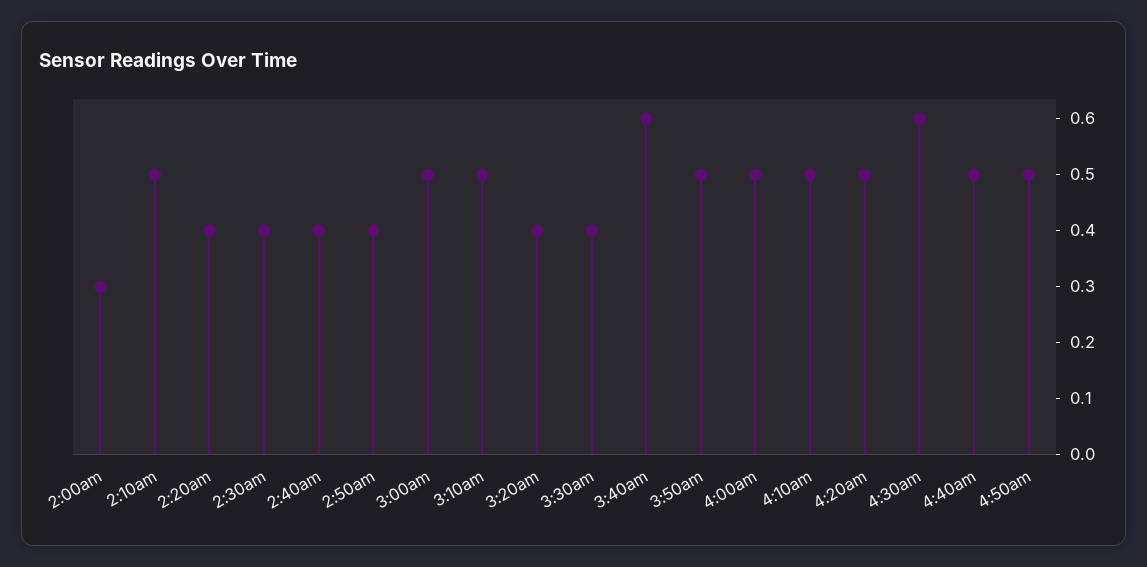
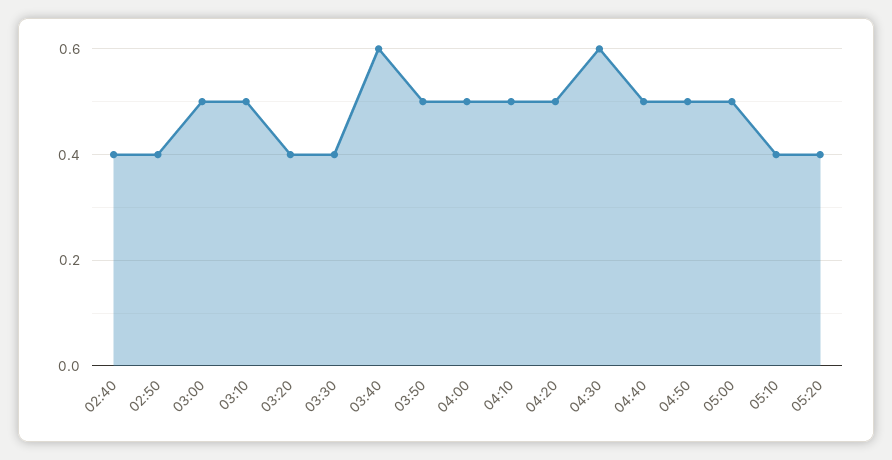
2:00am: 0.3 -> none
2:10am: 0.5 -> none
2:20am: 0.4 -> none
2:30am: 0.4 -> none
05:00: none -> 0.5
05:10: none -> 0.4
05:20: none -> 0.4

